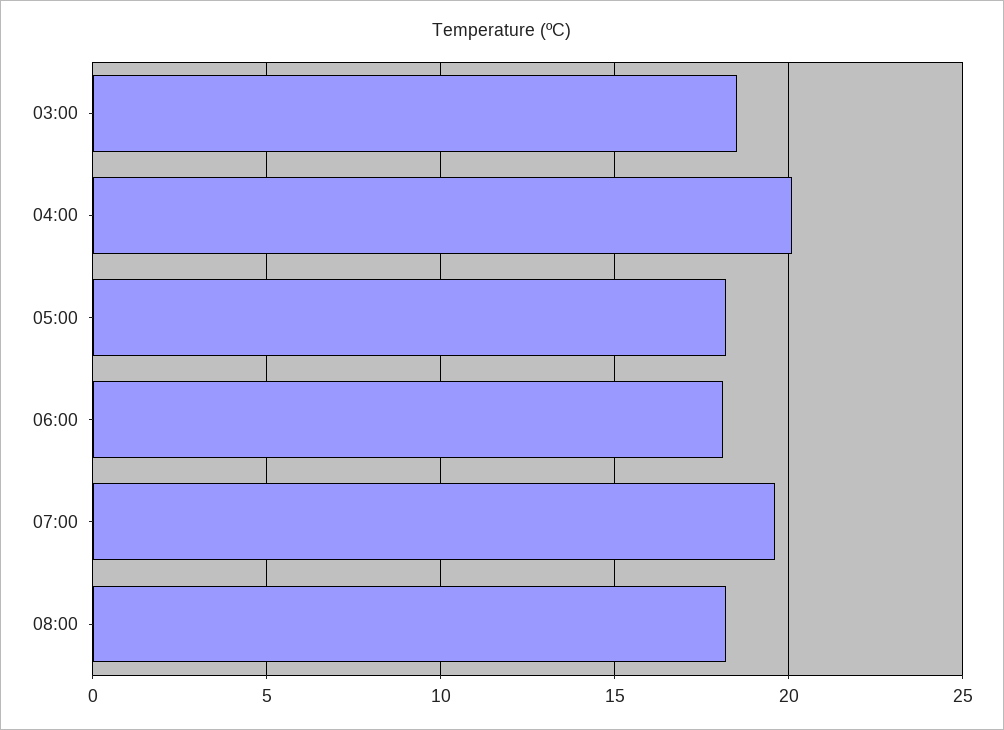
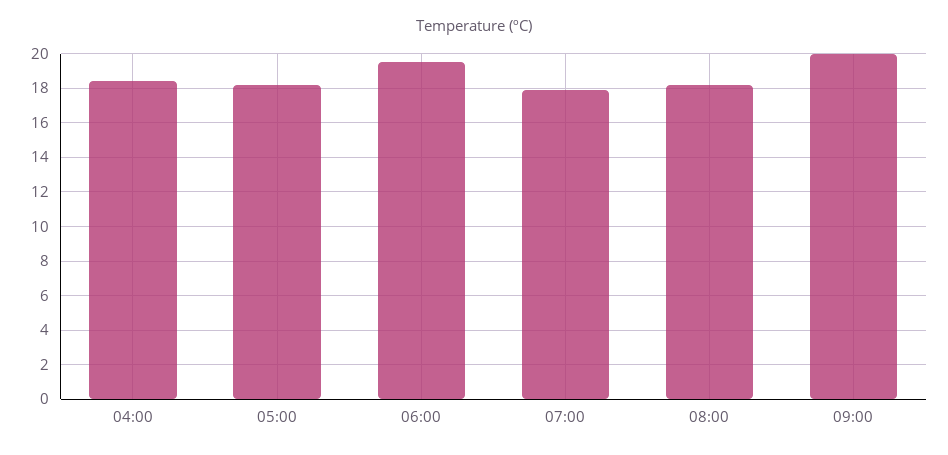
03:00: 18.5 -> none
04:00: 20 -> 18.5
06:00: 18 -> 19.5
07:00: 19.5 -> 18
09:00: none -> 20

